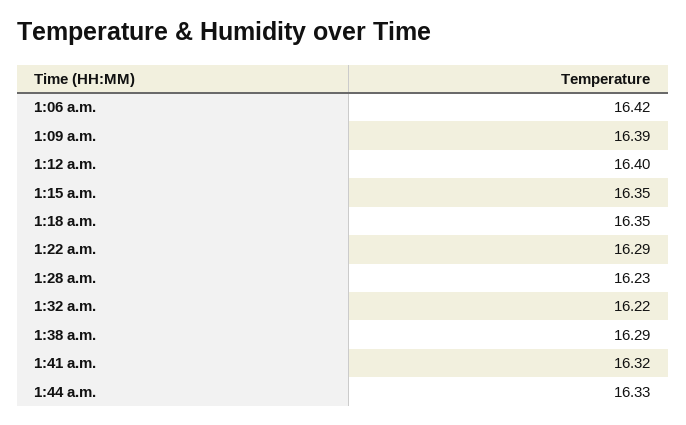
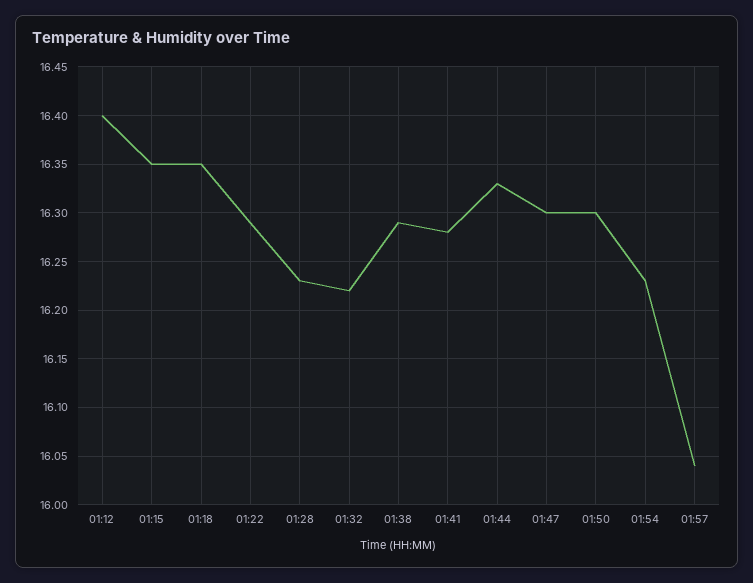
1:06 a.m.: 16.42 -> none
1:09 a.m.: 16.39 -> none
1:41 a.m.: 16.32 -> 16.28
01:47: none -> 16.3
01:50: none -> 16.3
01:54: none -> 16.23
01:57: none -> 16.04

